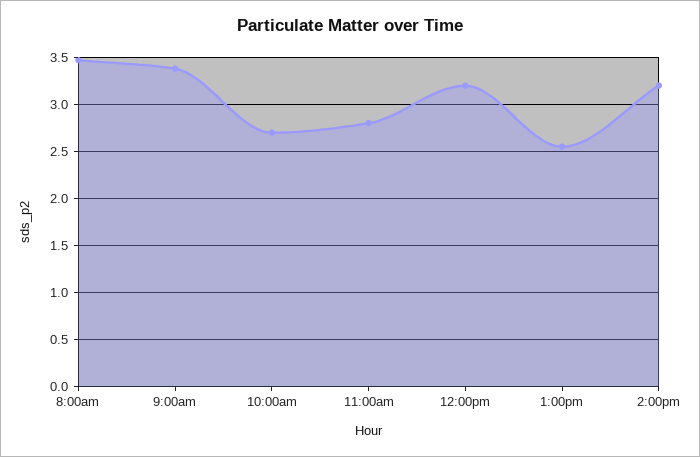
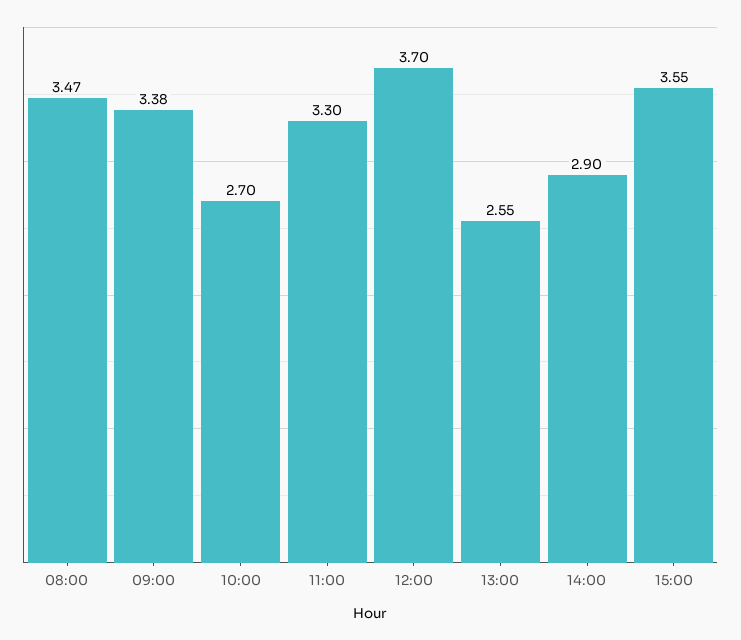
11:00am: 2.8 -> 3.3
12:00pm: 3.2 -> 3.7
2:00pm: 3.2 -> 2.9
15:00: none -> 3.55

